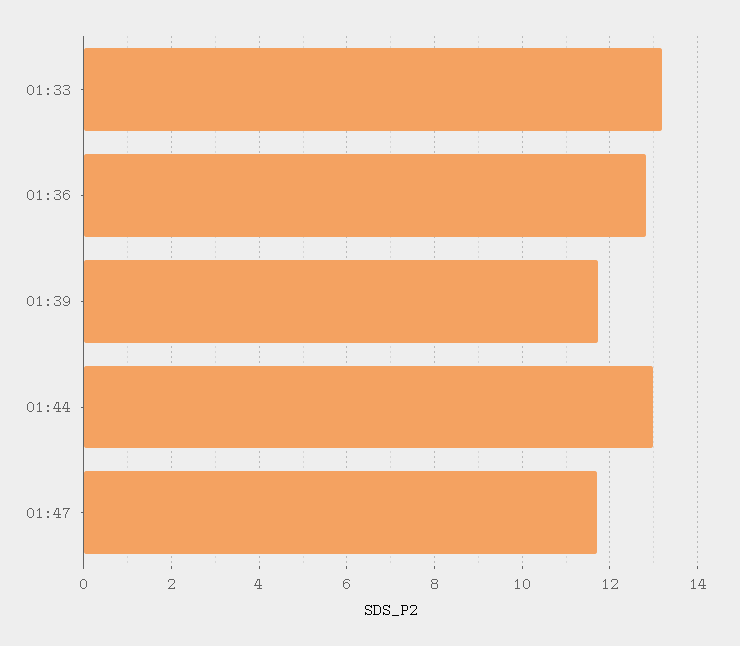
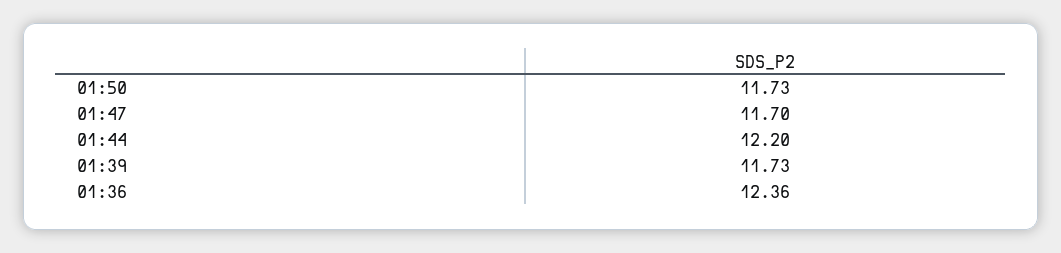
01:33: 13.2 -> none
01:36: 12.8 -> 12.36
01:44: 13 -> 12.2
01:50: none -> 11.73

